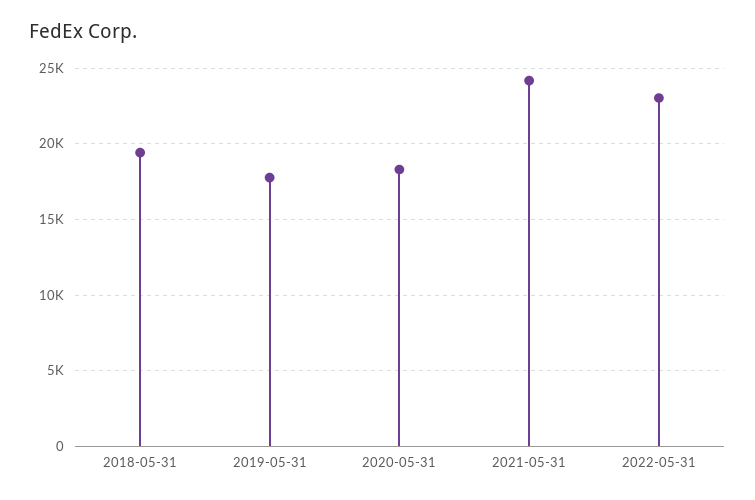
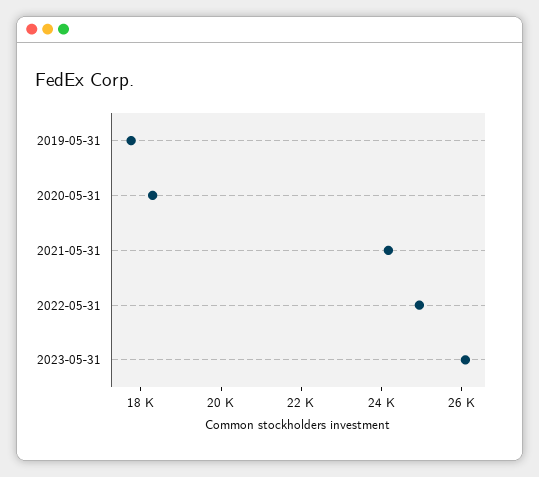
2018-05-31: 19500 -> none
2022-05-31: 23000 -> 25000
2023-05-31: none -> 26000

